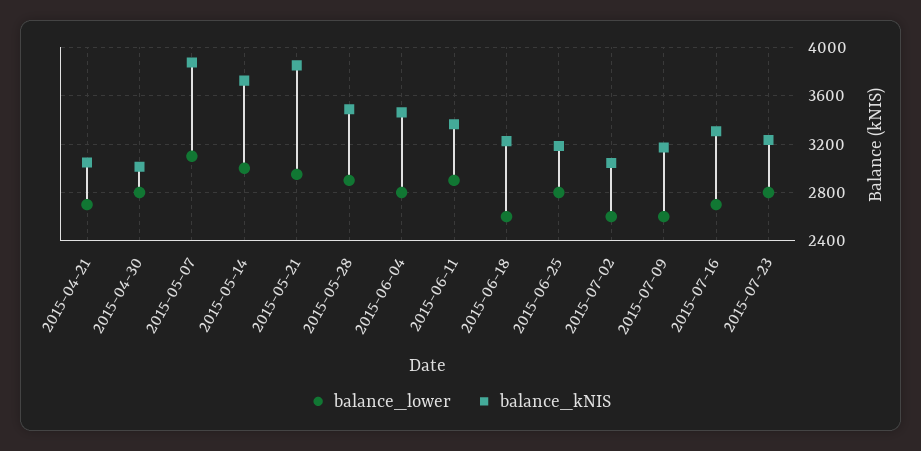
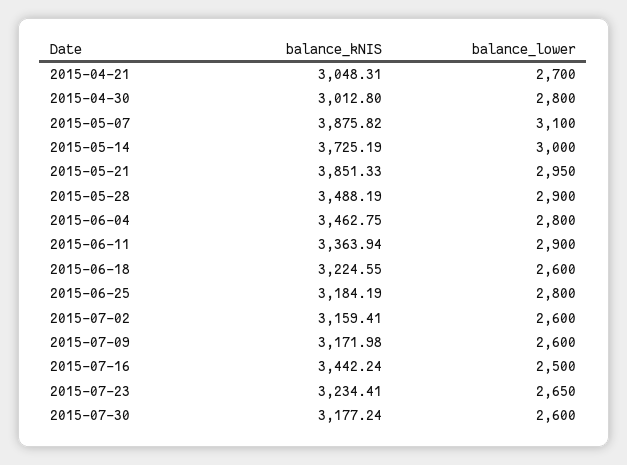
balance_kNIS, 2015-07-02: 3050 -> 3159.41
balance_lower, 2015-07-16: 2700 -> 2500
balance_kNIS, 2015-07-16: 3300 -> 3442.24
balance_lower, 2015-07-23: 2800 -> 2650
balance_kNIS, 2015-07-30: none -> 3177.24
balance_lower, 2015-07-30: none -> 2600

